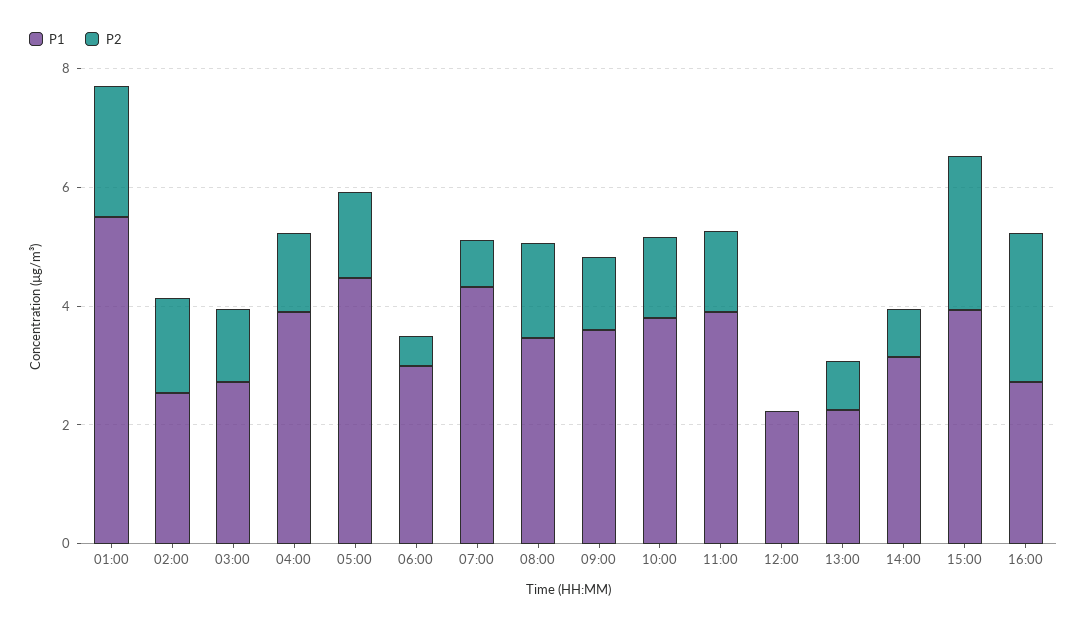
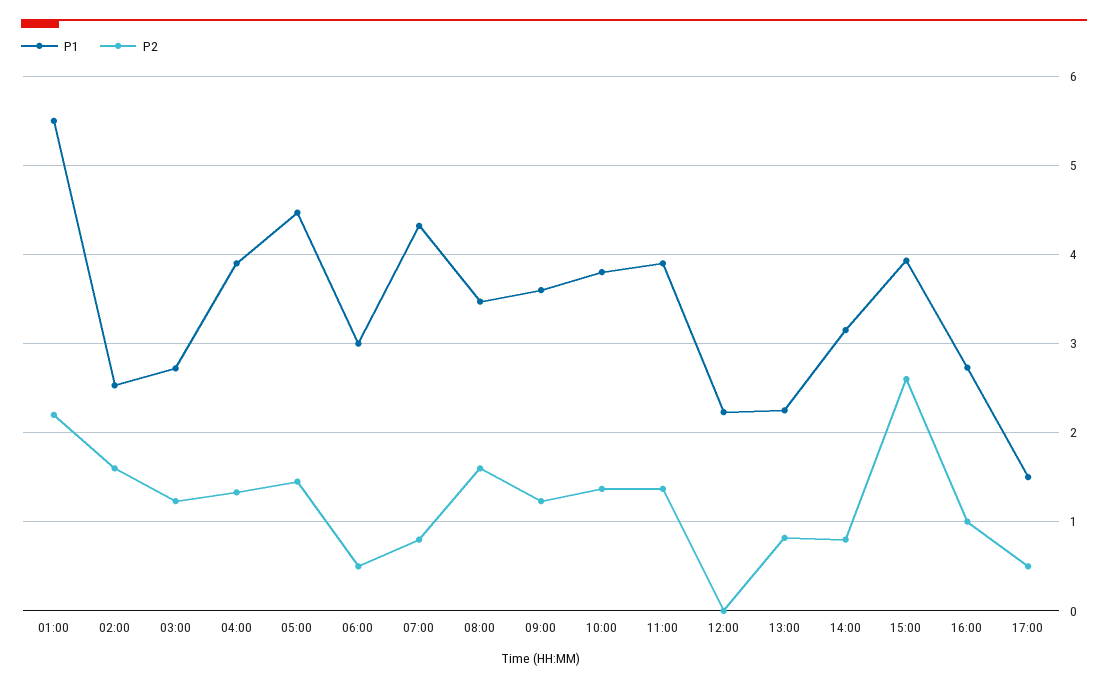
P2, 16:00: 2.5 -> 1
P1, 17:00: none -> 1.5
P2, 17:00: none -> 0.5

